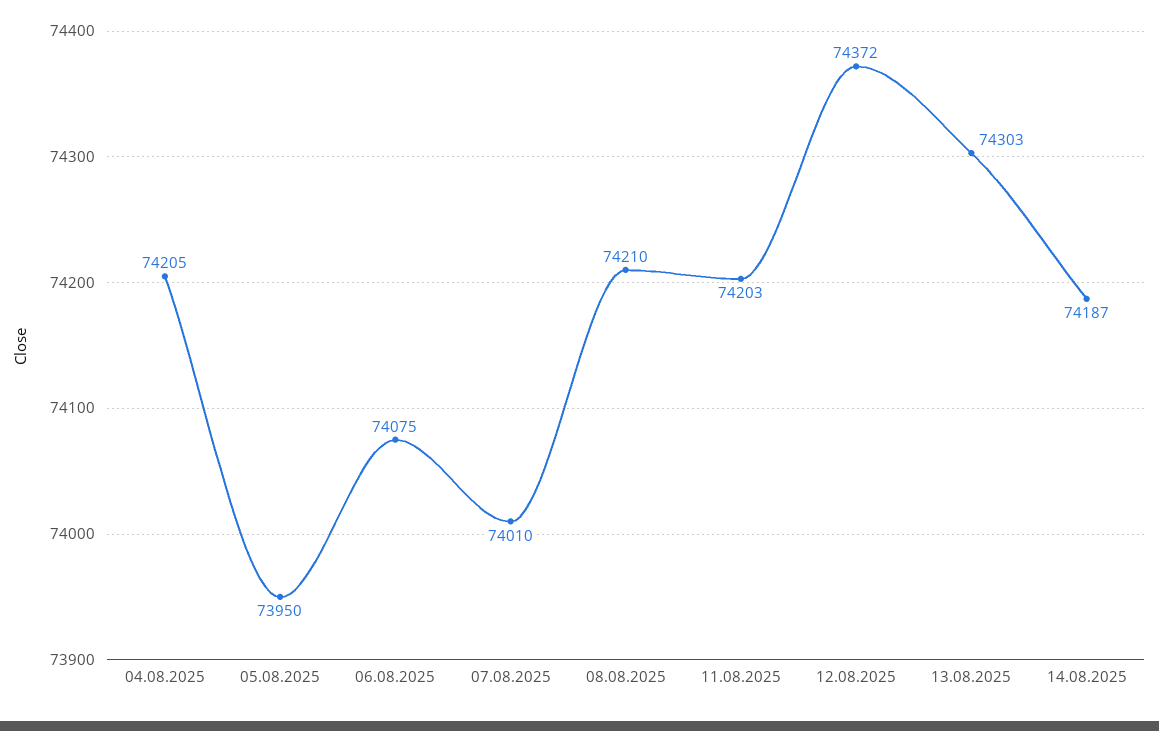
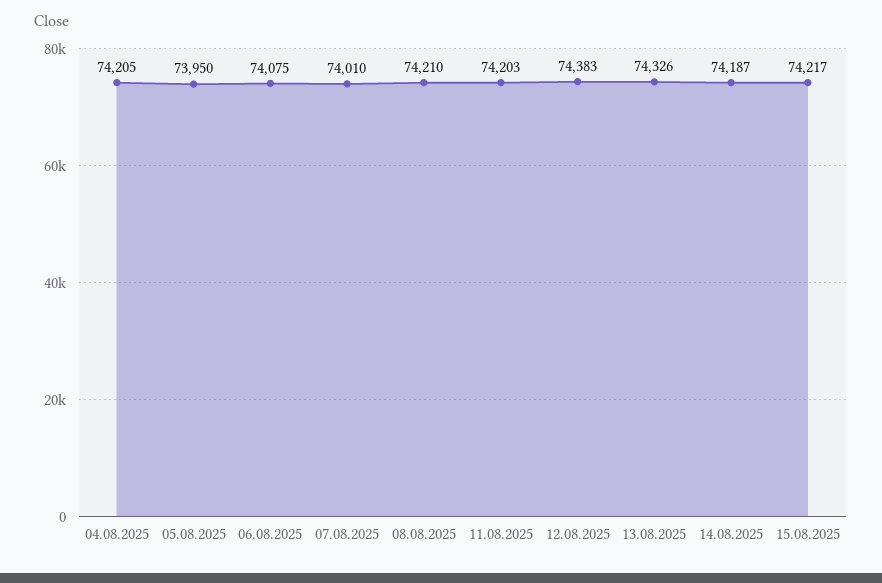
12.08.2025: 74372 -> 74383
13.08.2025: 74303 -> 74326
15.08.2025: none -> 74217

